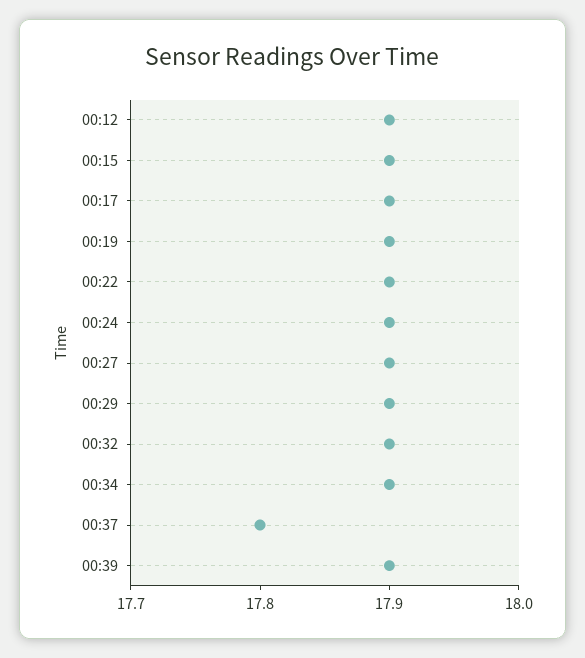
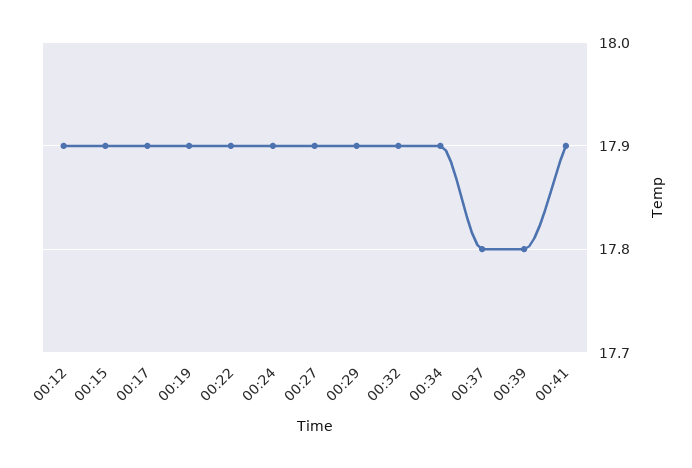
00:39: 17.9 -> 17.8
00:41: none -> 17.9

